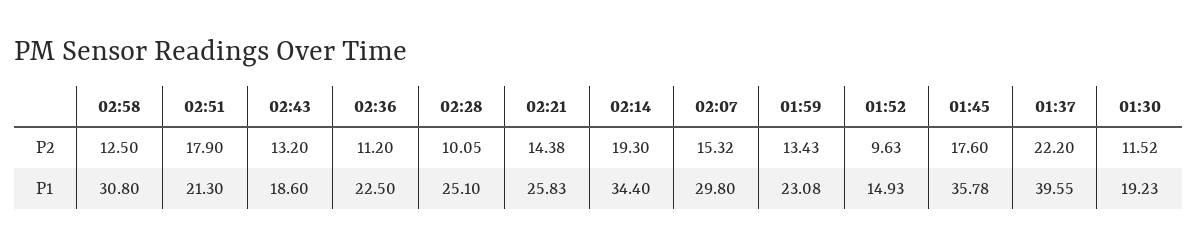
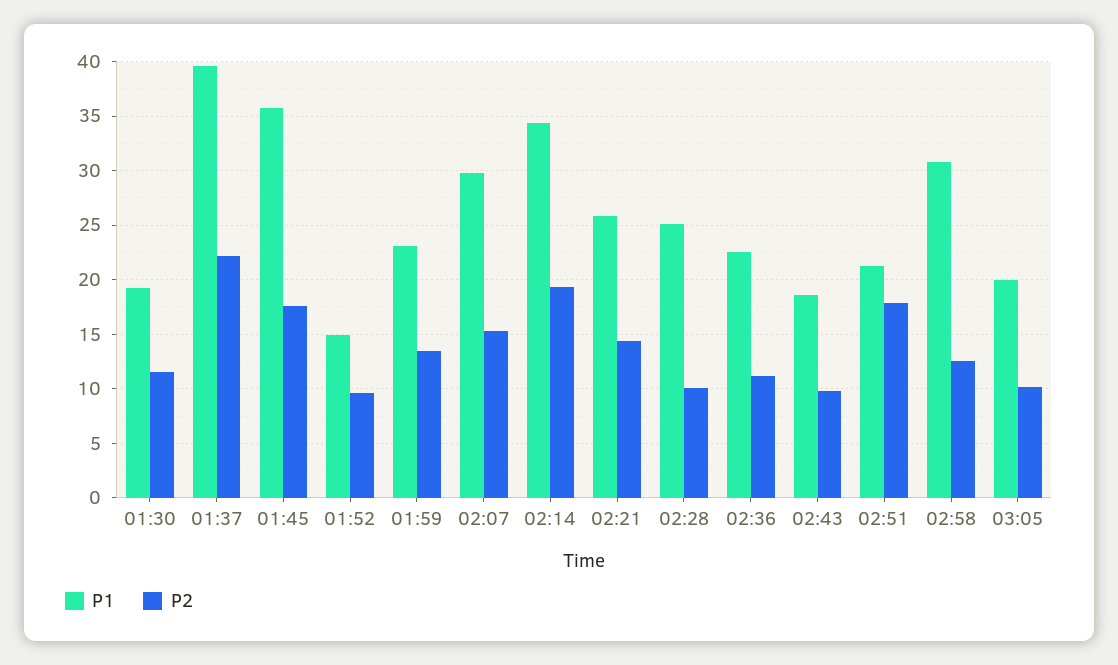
P2, 02:43: 13.2 -> 10
P1, 03:05: none -> 20
P2, 03:05: none -> 10

